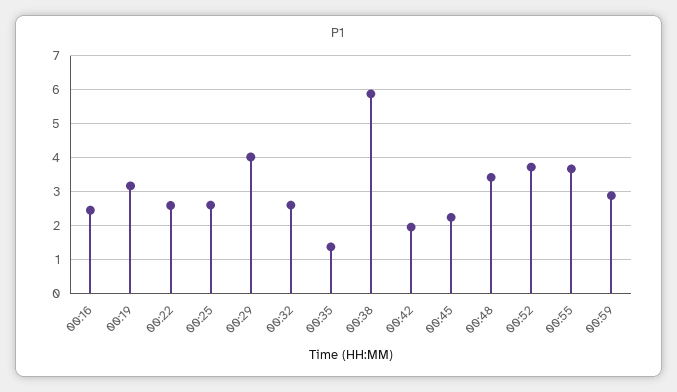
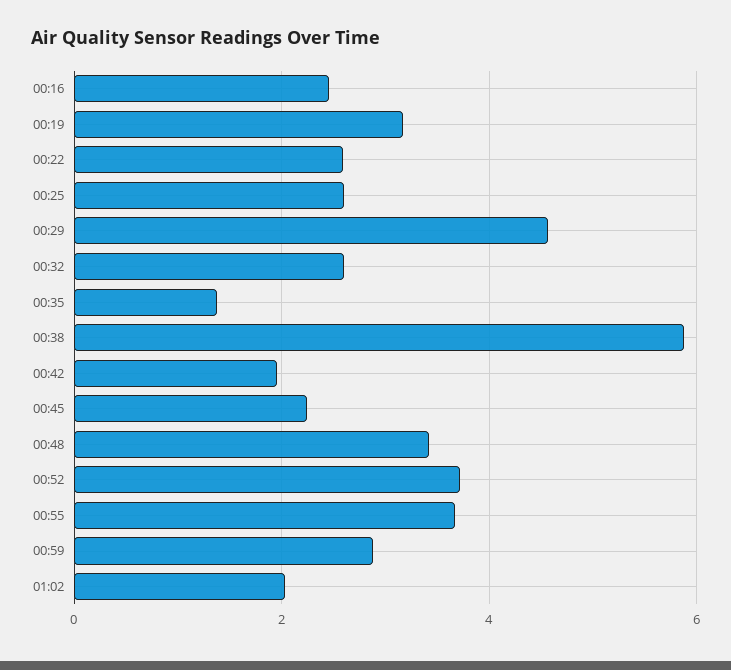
00:29: 4 -> 4.6
01:02: none -> 2

